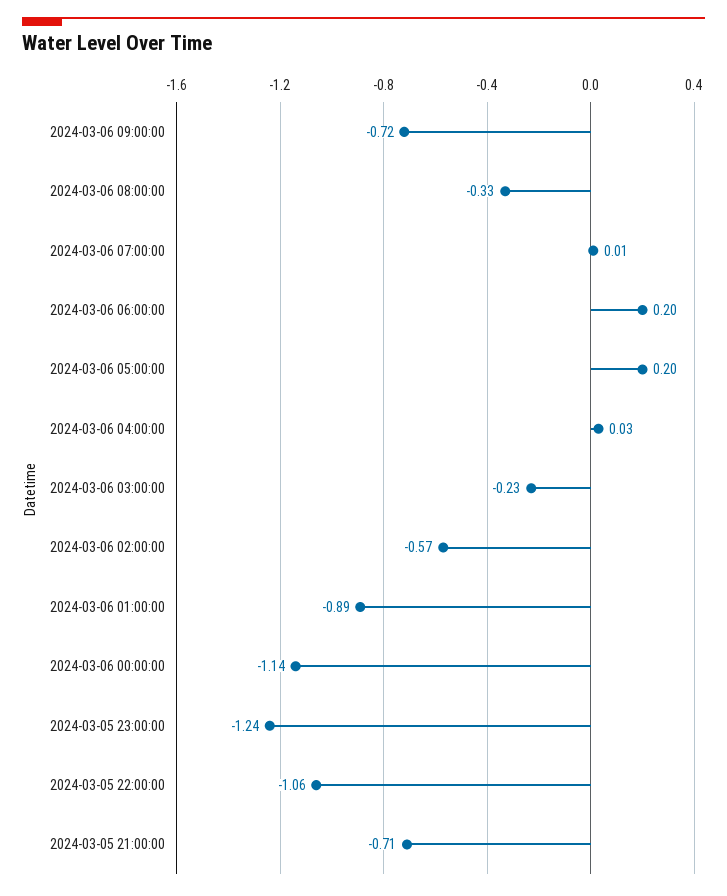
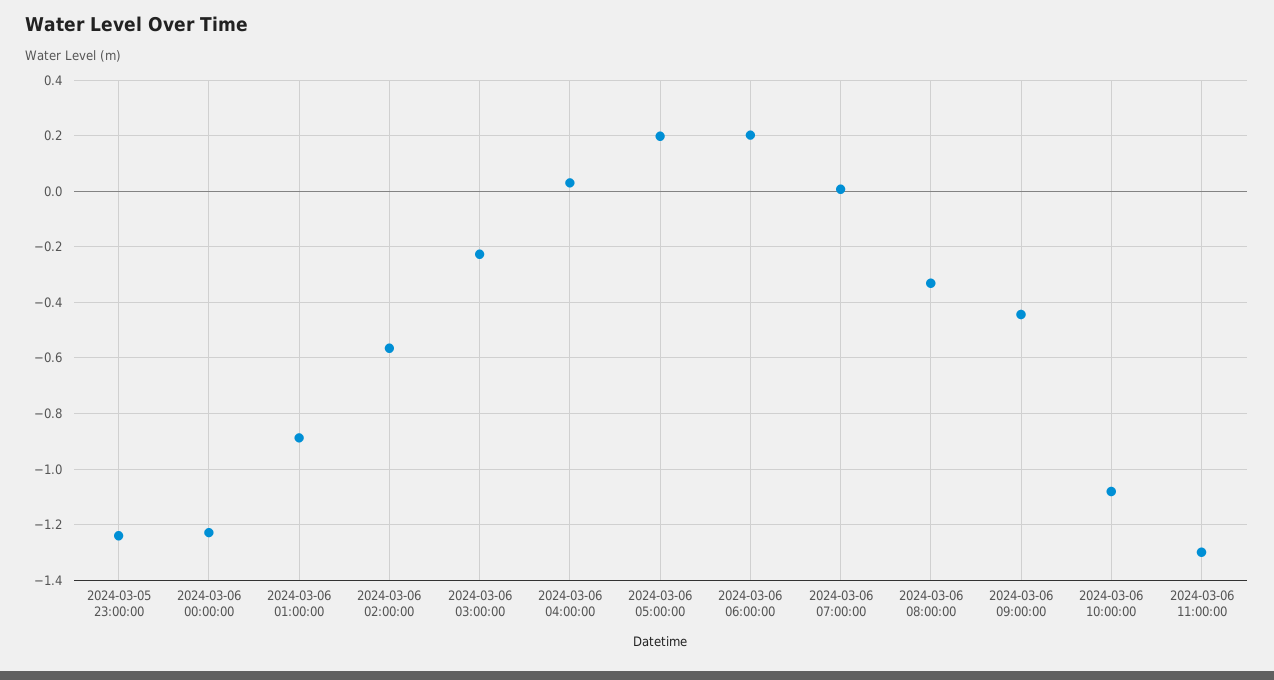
2024-03-06 09:00:00: -0.72 -> -0.45
2024-03-06 00:00:00: -1.14 -> -1.225
2024-03-05 22:00:00: -1.06 -> none
2024-03-05 21:00:00: -0.71 -> none
2024-03-06 10:00:00: none -> -1.075
2024-03-06 11:00:00: none -> -1.3

